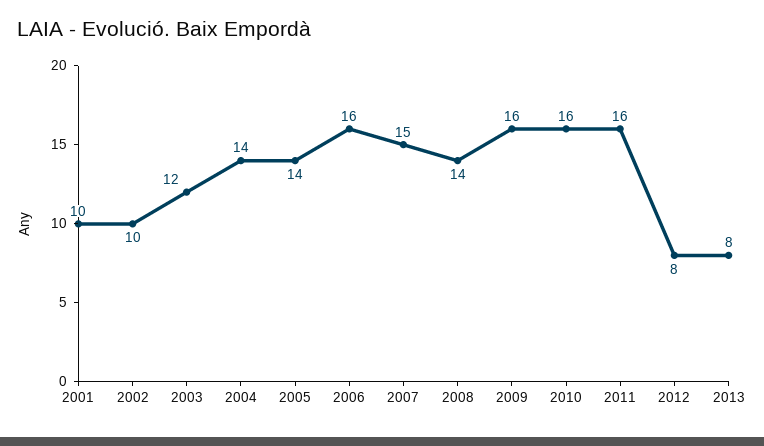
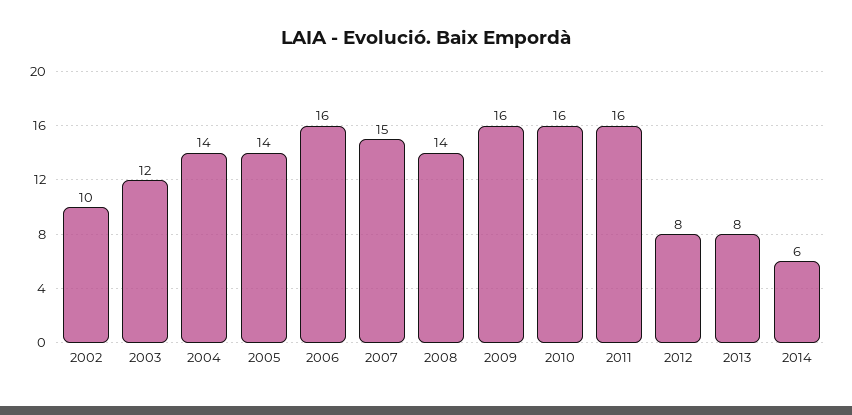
2001: 10 -> none
2014: none -> 6

